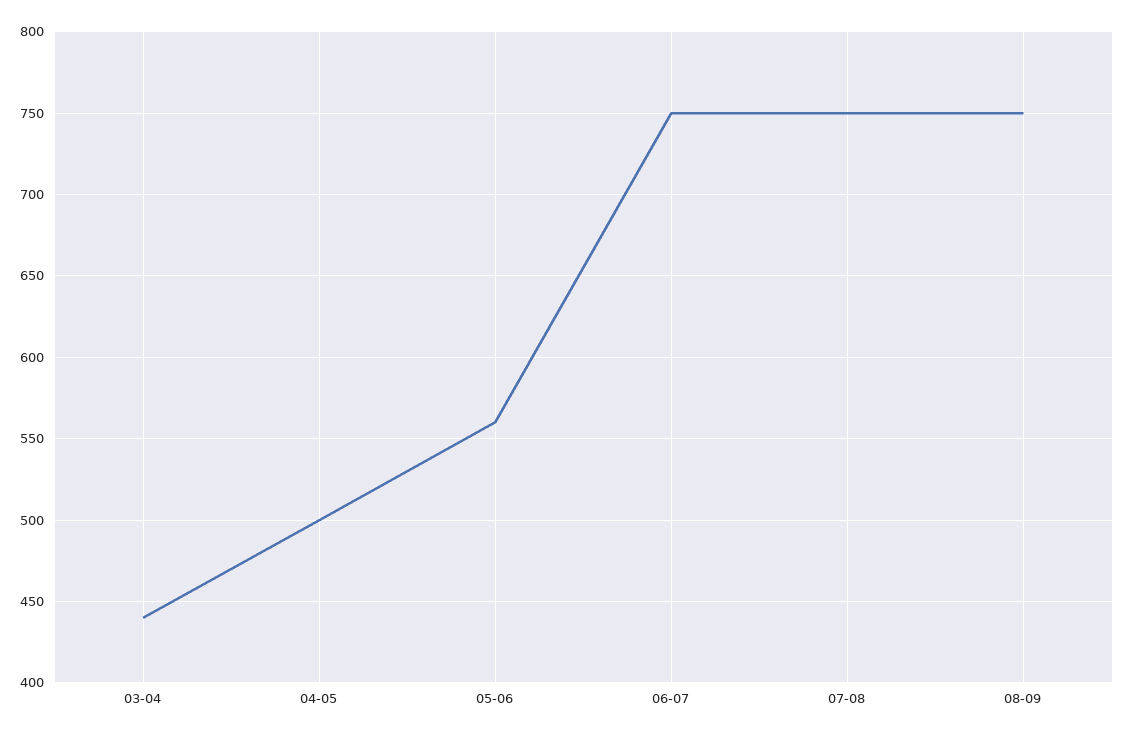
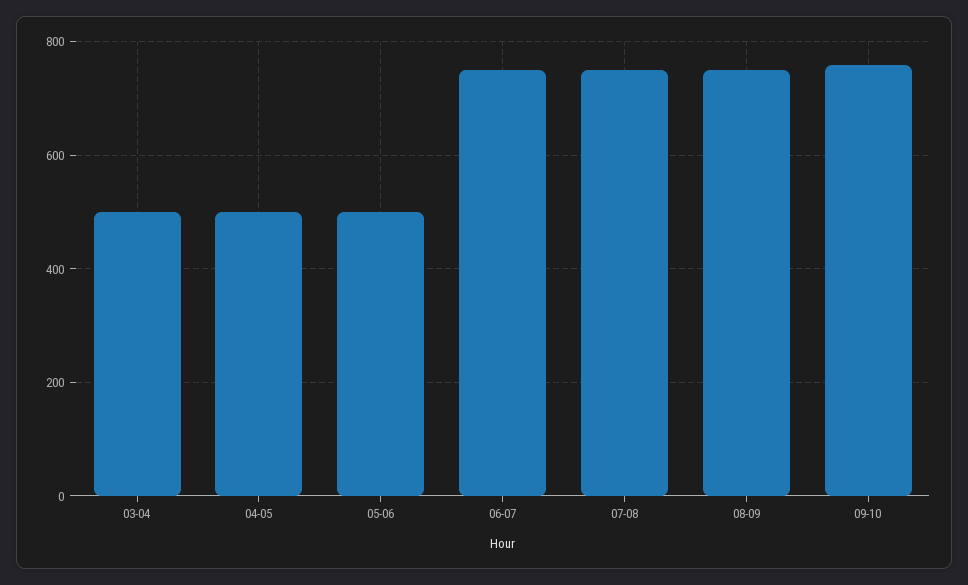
03-04: 440 -> 500
05-06: 560 -> 500
09-10: none -> 760

